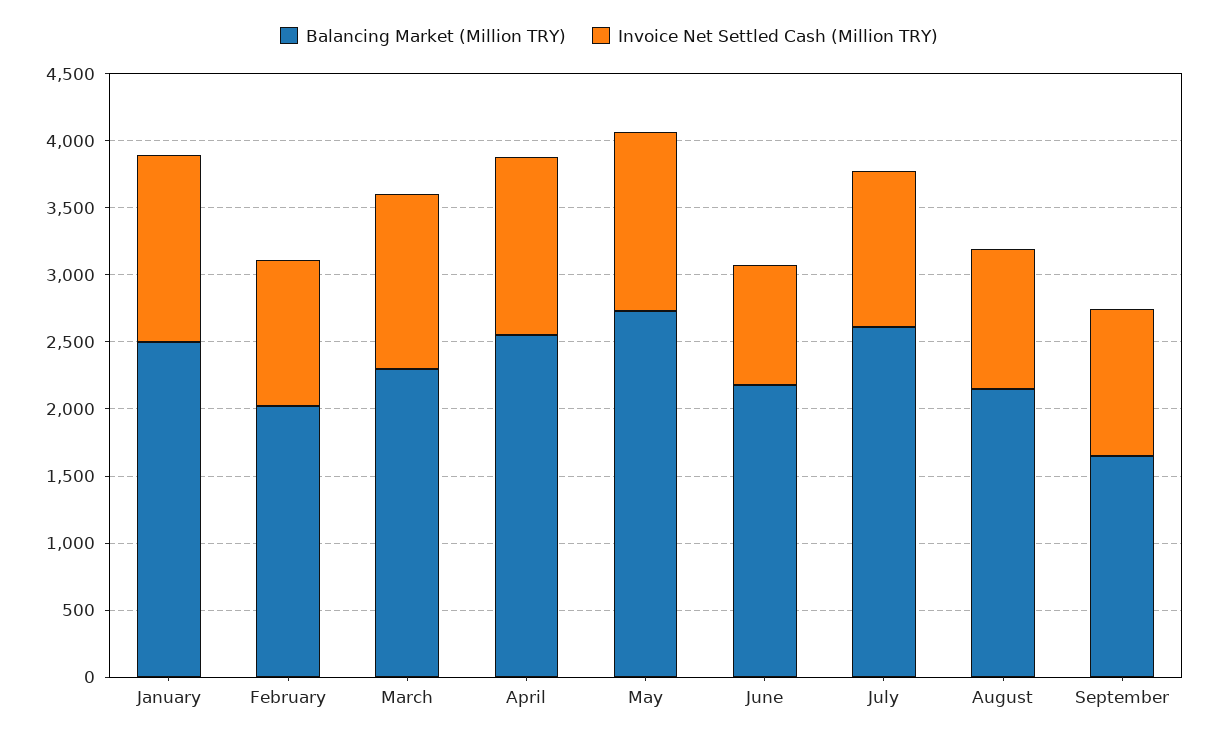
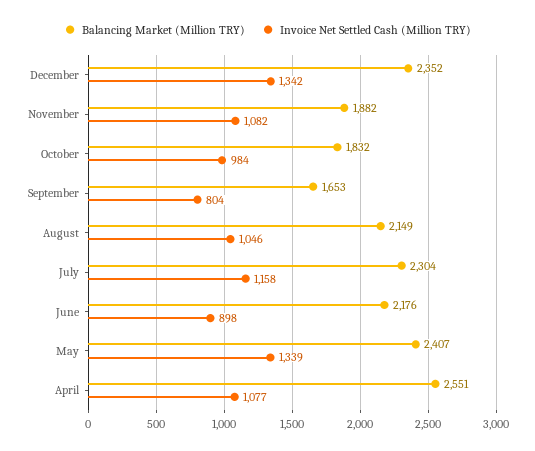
Balancing Market (Million TRY), January: 2500 -> none
Invoice Net Settled Cash (Million TRY), January: 1400 -> none
Balancing Market (Million TRY), February: 2000 -> none
Invoice Net Settled Cash (Million TRY), February: 1100 -> none
Balancing Market (Million TRY), March: 2300 -> none
Invoice Net Settled Cash (Million TRY), March: 1300 -> none
Invoice Net Settled Cash (Million TRY), April: 1300 -> 1077
Balancing Market (Million TRY), May: 2700 -> 2407
Balancing Market (Million TRY), July: 2600 -> 2304
Invoice Net Settled Cash (Million TRY), September: 1100 -> 804
Balancing Market (Million TRY), December: none -> 2352
Invoice Net Settled Cash (Million TRY), December: none -> 1342
Balancing Market (Million TRY), November: none -> 1882
Invoice Net Settled Cash (Million TRY), November: none -> 1082
Balancing Market (Million TRY), October: none -> 1832
Invoice Net Settled Cash (Million TRY), October: none -> 984

